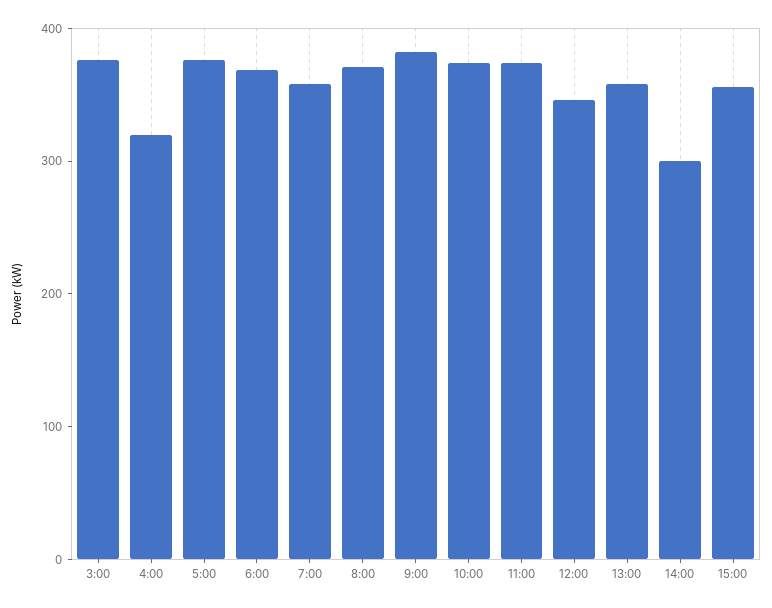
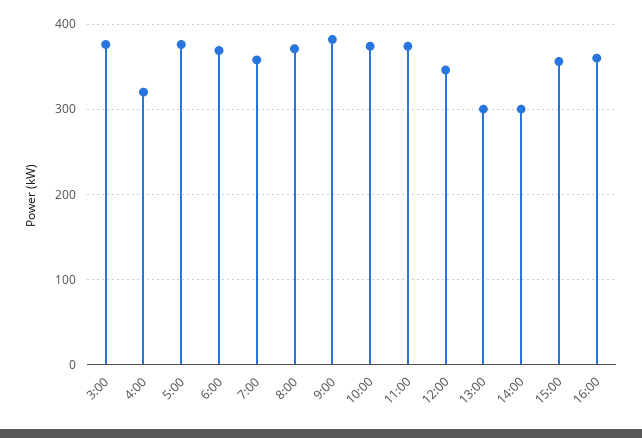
13:00: 360 -> 300
16:00: none -> 360

